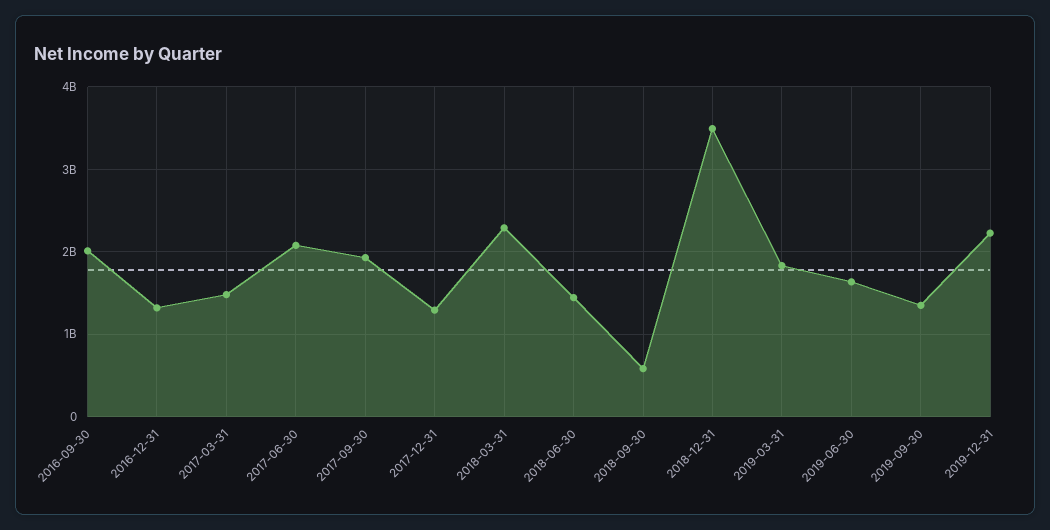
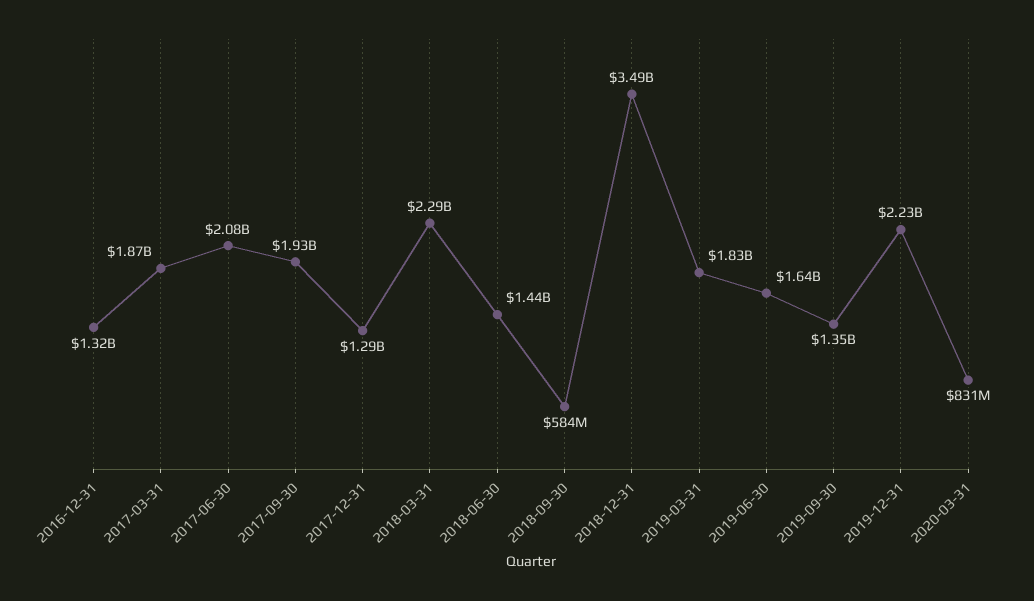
2016-09-30: 2000000000 -> none
2017-03-31: 1500000000 -> 1870000000
2020-03-31: none -> 831000000

